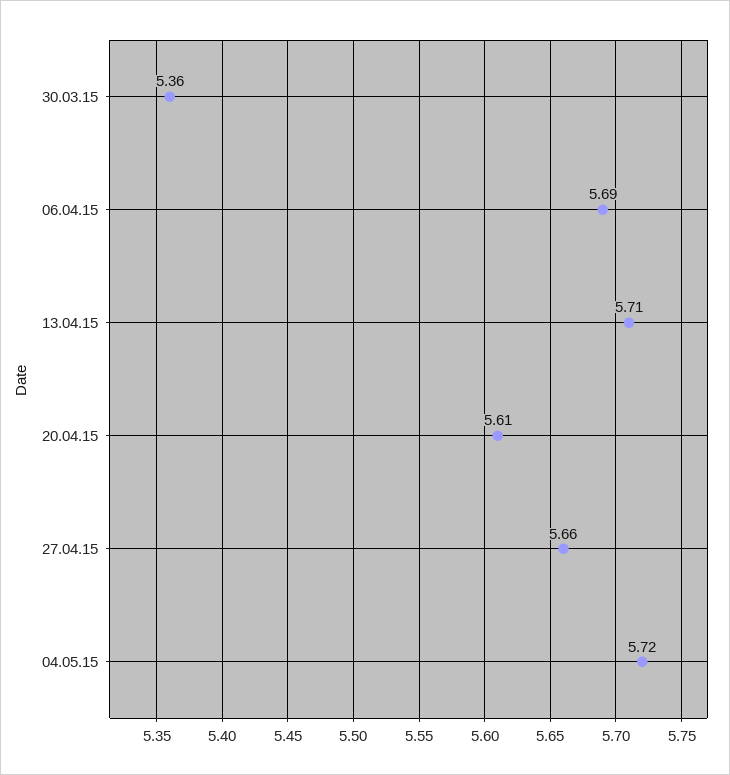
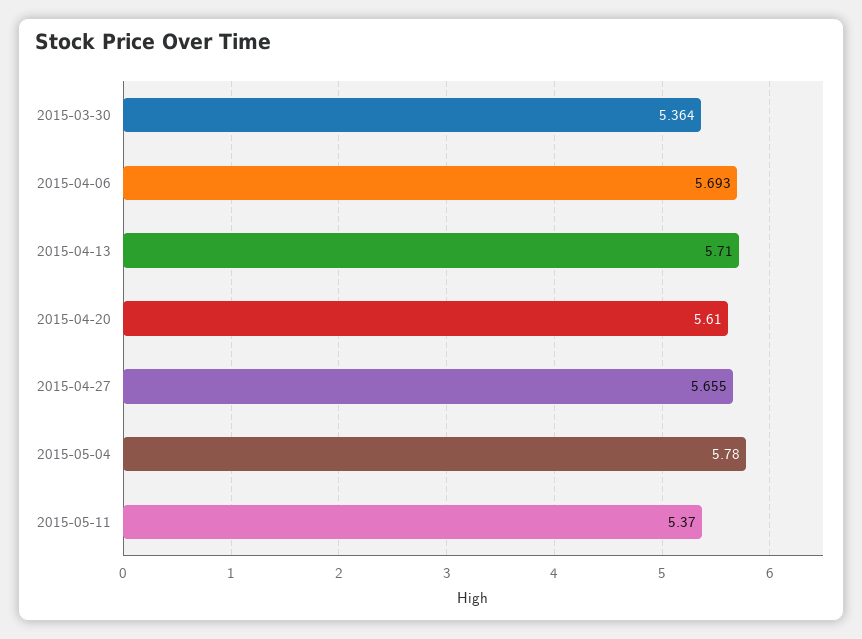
04.05.15: 5.72 -> 5.78
2015-05-11: none -> 5.37

